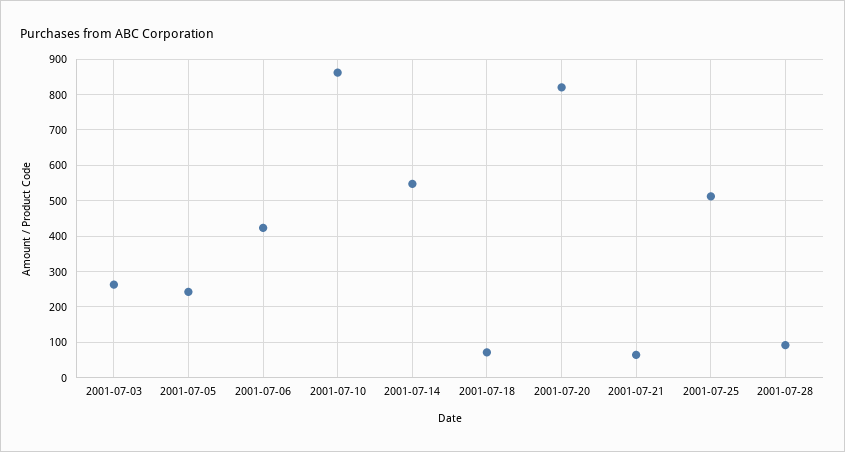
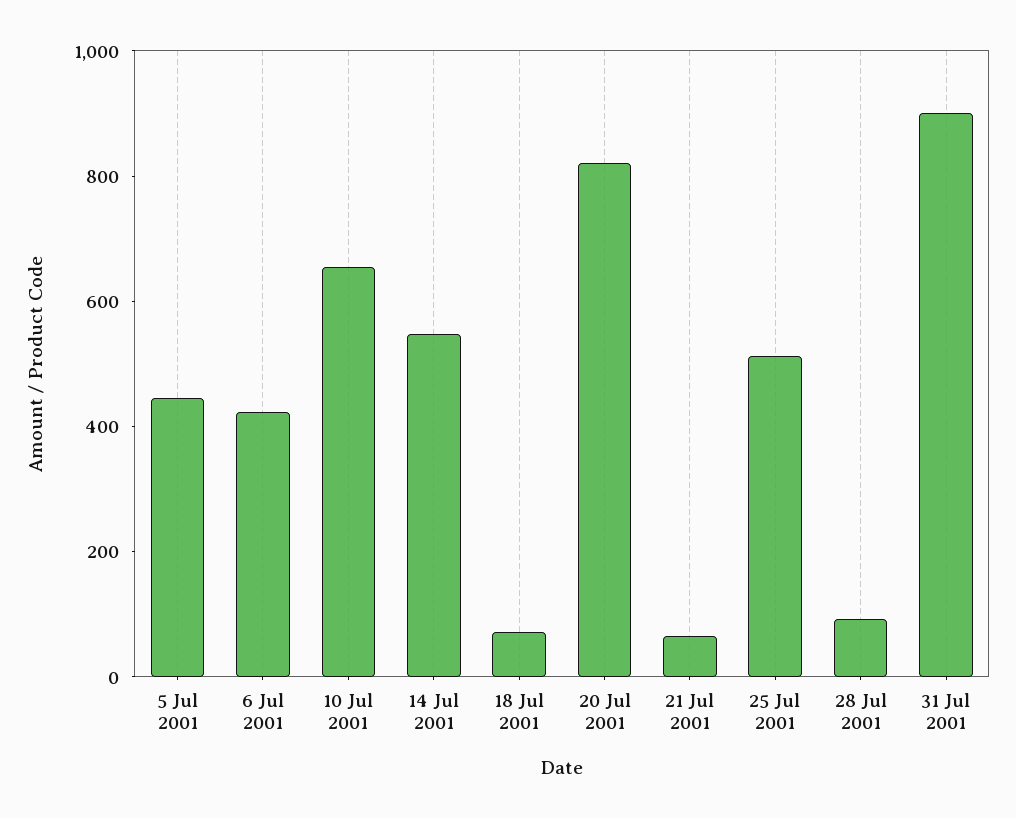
2001-07-03: 260 -> none
2001-07-05: 240 -> 450
2001-07-10: 860 -> 650
31 Jul 2001: none -> 900

